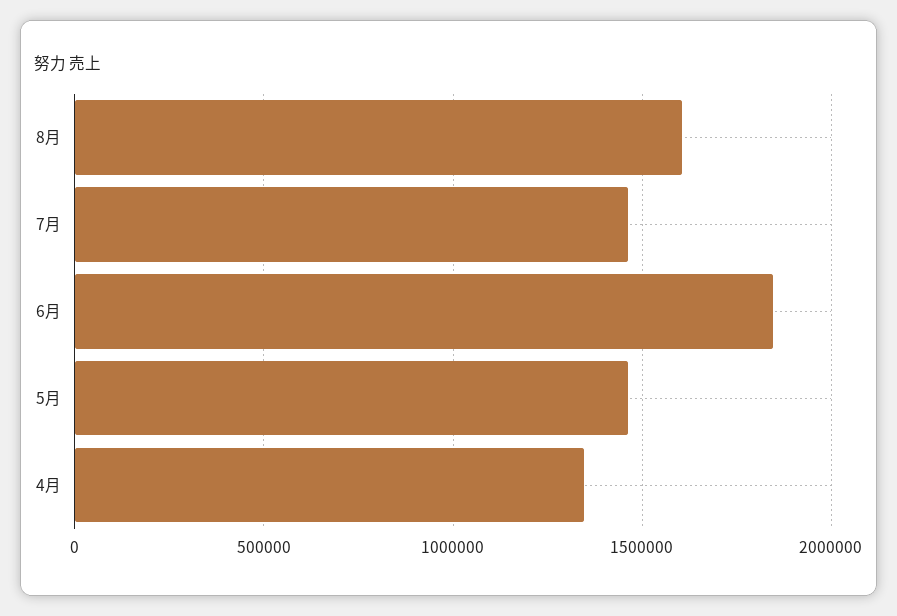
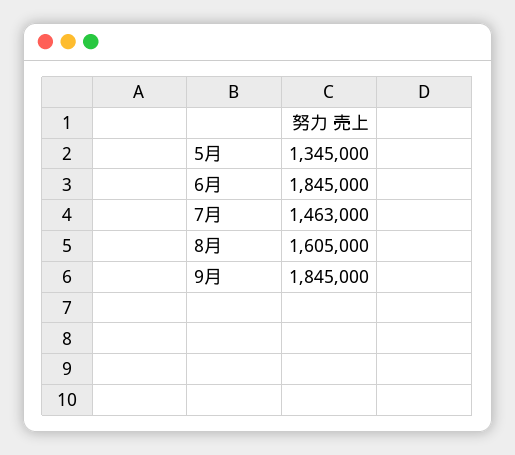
5月: 1450000 -> 1345000
4月: 1350000 -> none
9月: none -> 1845000

